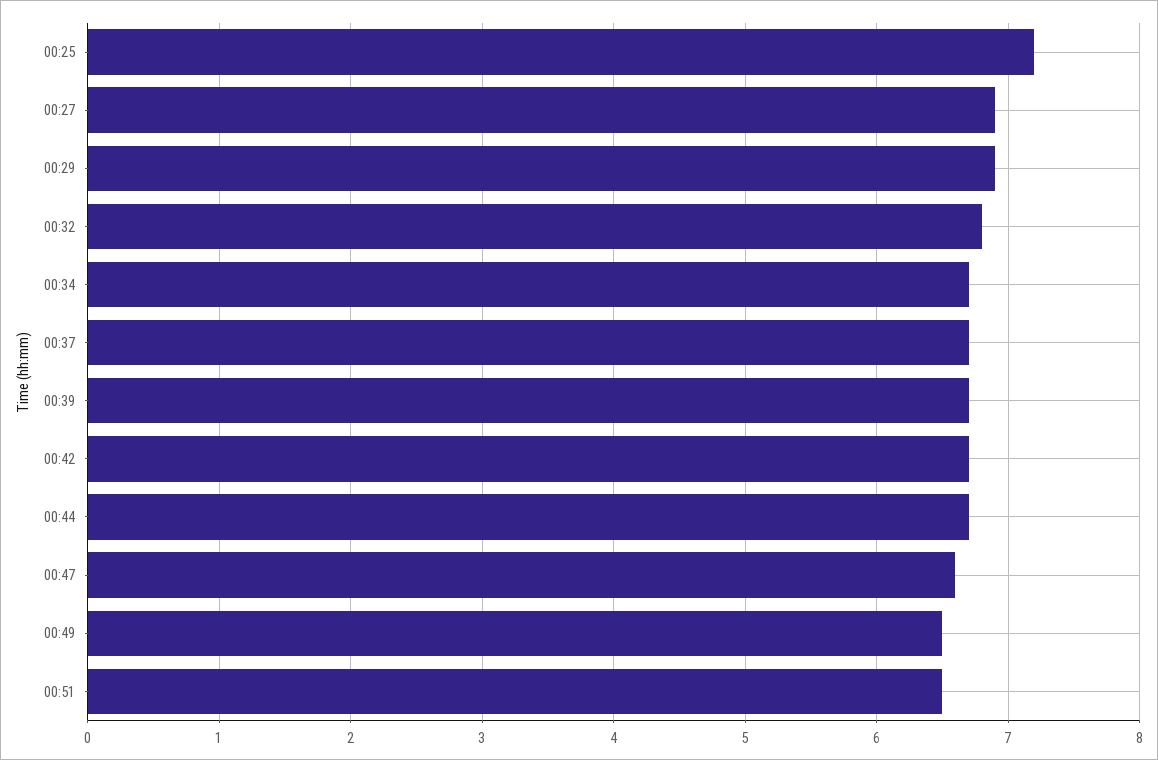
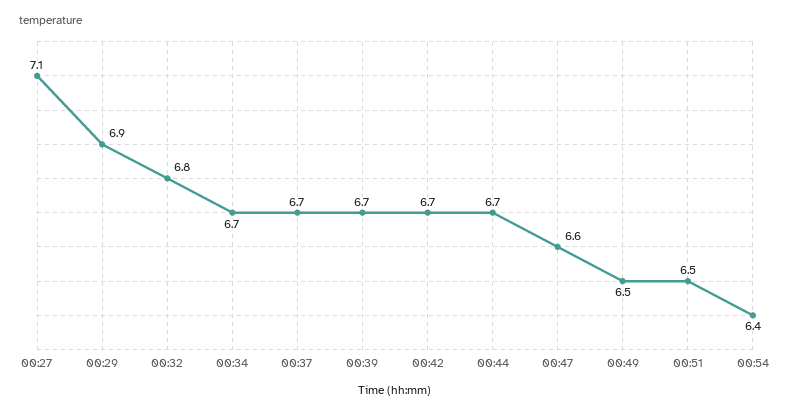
00:25: 7.2 -> none
00:27: 6.9 -> 7.1
00:54: none -> 6.4

